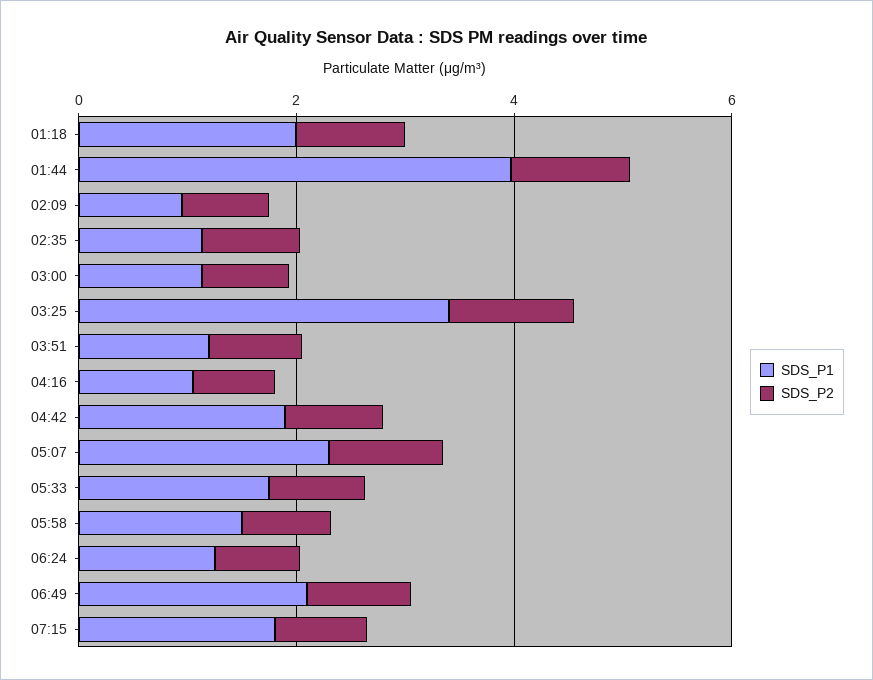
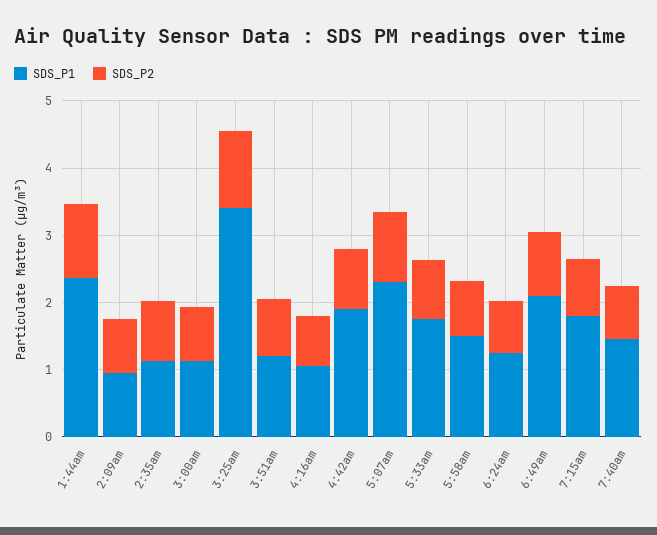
SDS_P1, 01:18: 2 -> none
SDS_P2, 01:18: 1 -> none
SDS_P1, 01:44: 4 -> 2.4
SDS_P1, 7:40am: none -> 1.4
SDS_P2, 7:40am: none -> 0.8

